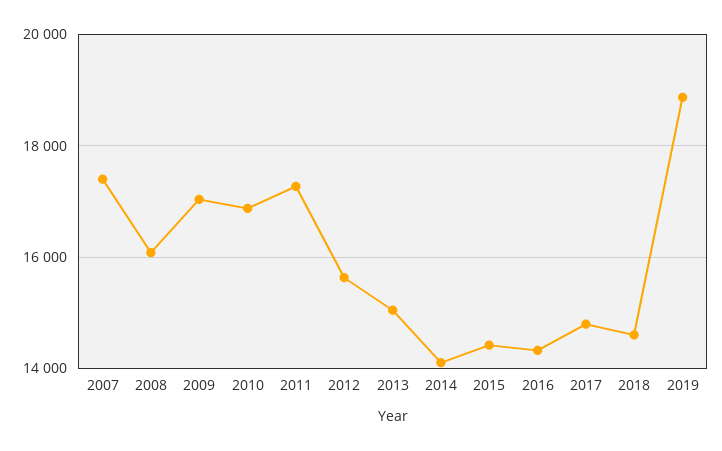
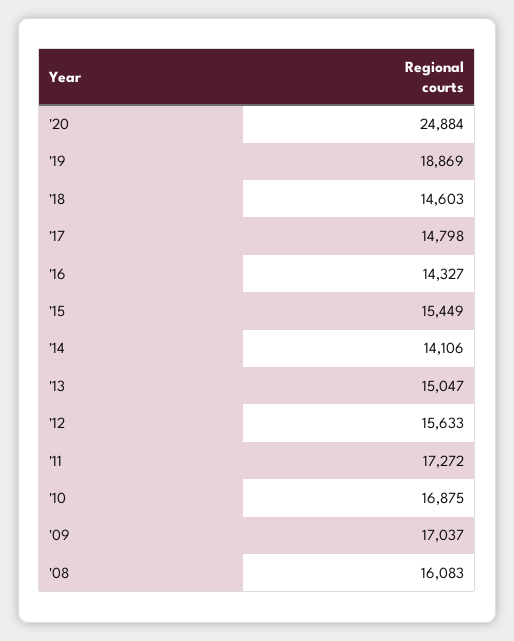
2007: 17400 -> none
2015: 14400 -> 15449
'20: none -> 24884

